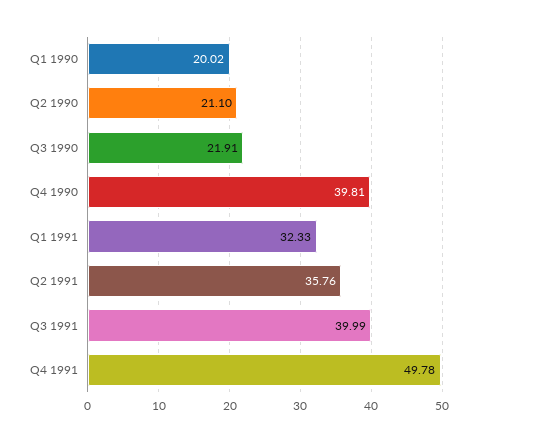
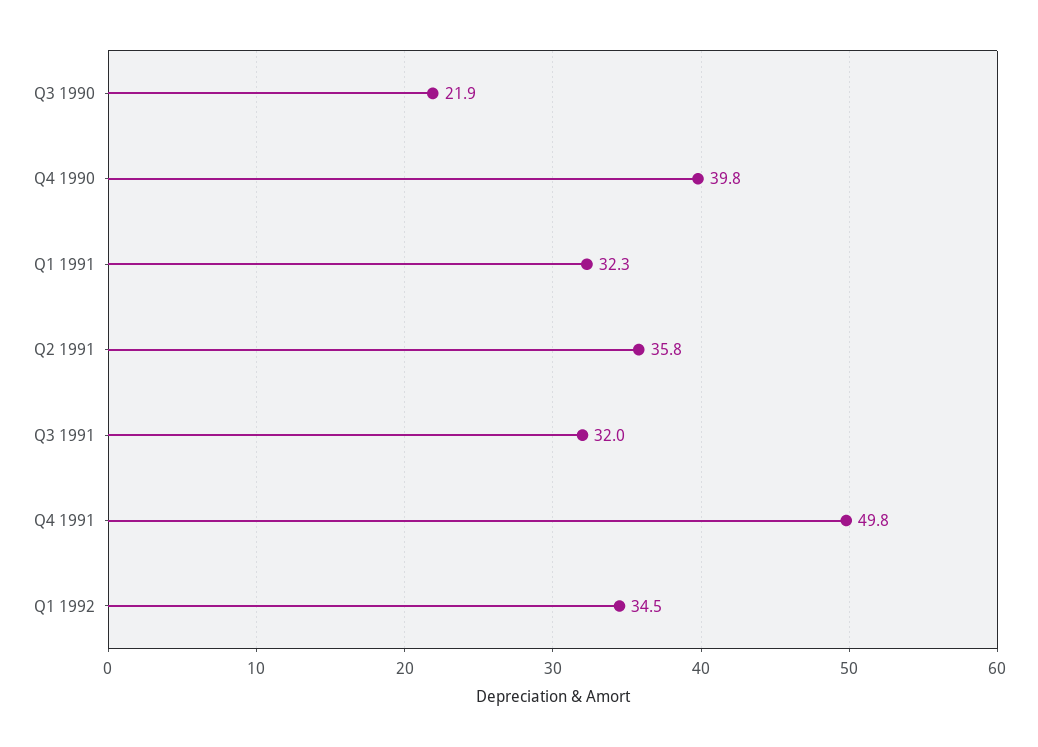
Q1 1990: 20.02 -> none
Q2 1990: 21.1 -> none
Q3 1991: 39.99 -> 32
Q1 1992: none -> 34.5

